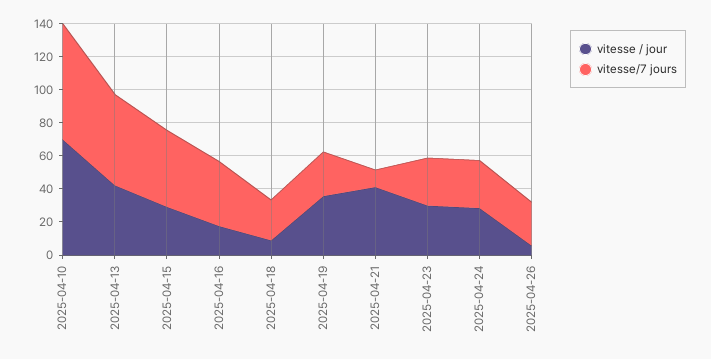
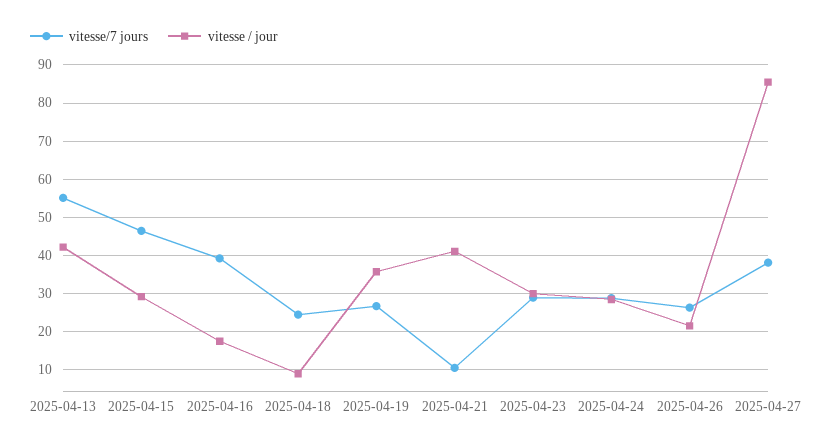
vitesse / jour, 2025-04-10: 70 -> none
vitesse/7 jours, 2025-04-10: 70 -> none
vitesse / jour, 2025-04-26: 5 -> 22
vitesse/7 jours, 2025-04-27: none -> 38
vitesse / jour, 2025-04-27: none -> 86

